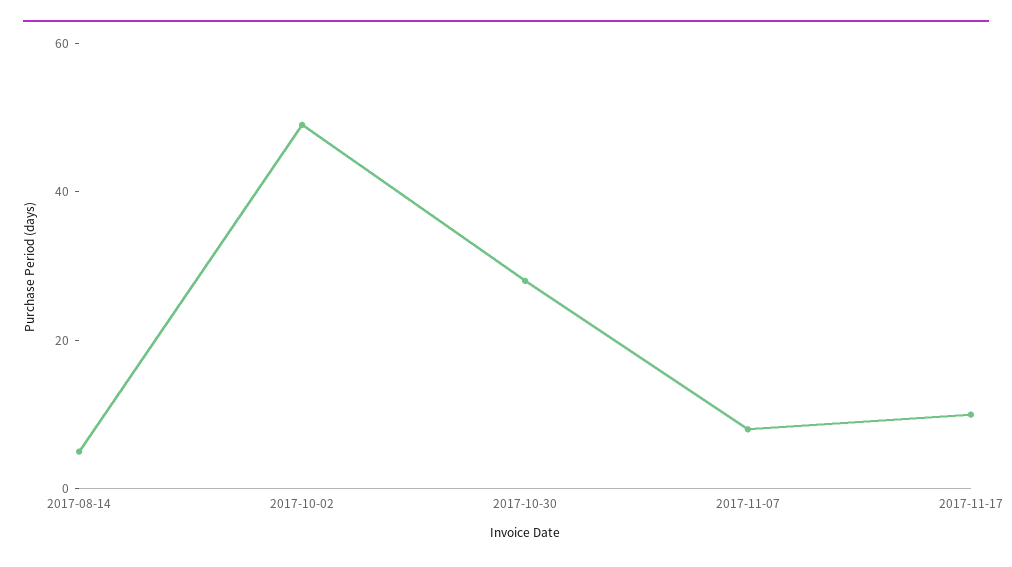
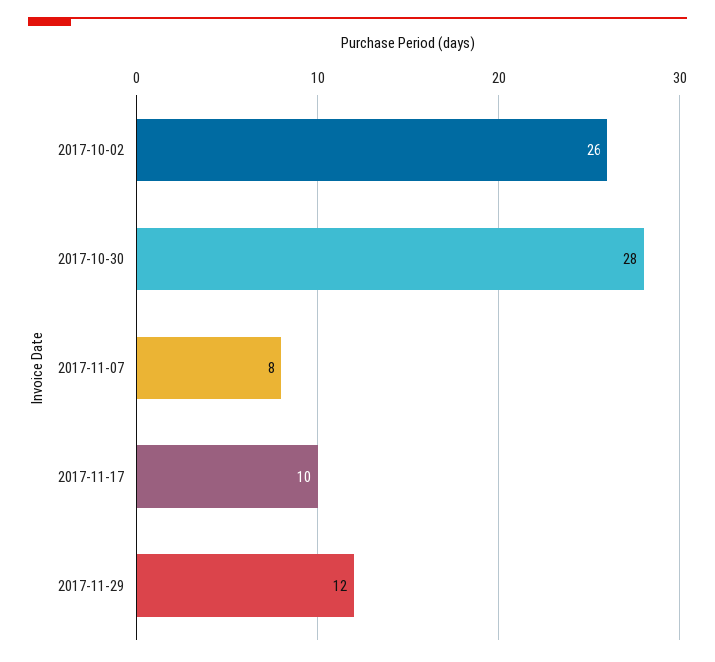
2017-08-14: 5 -> none
2017-10-02: 50 -> 26
2017-11-29: none -> 12

